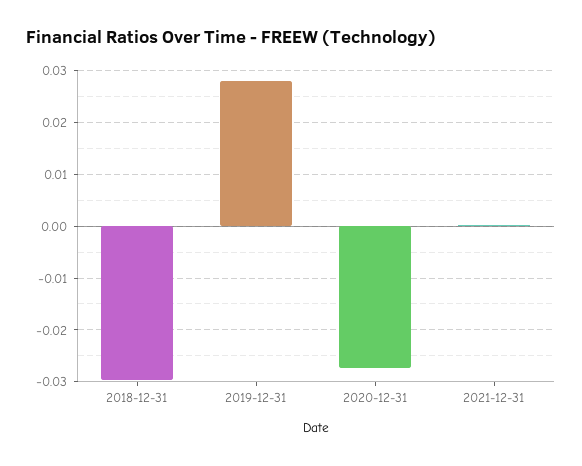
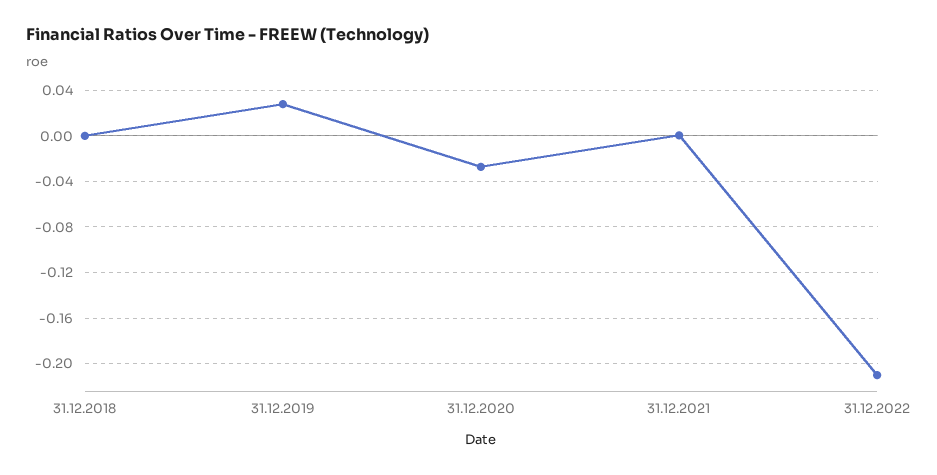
2018-12-31: -0.03 -> 0
31.12.2022: none -> -0.21

